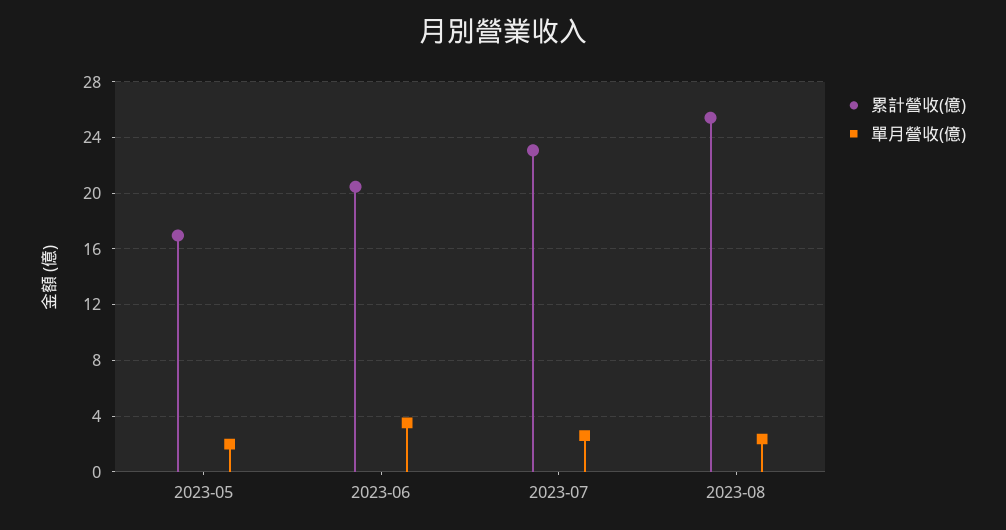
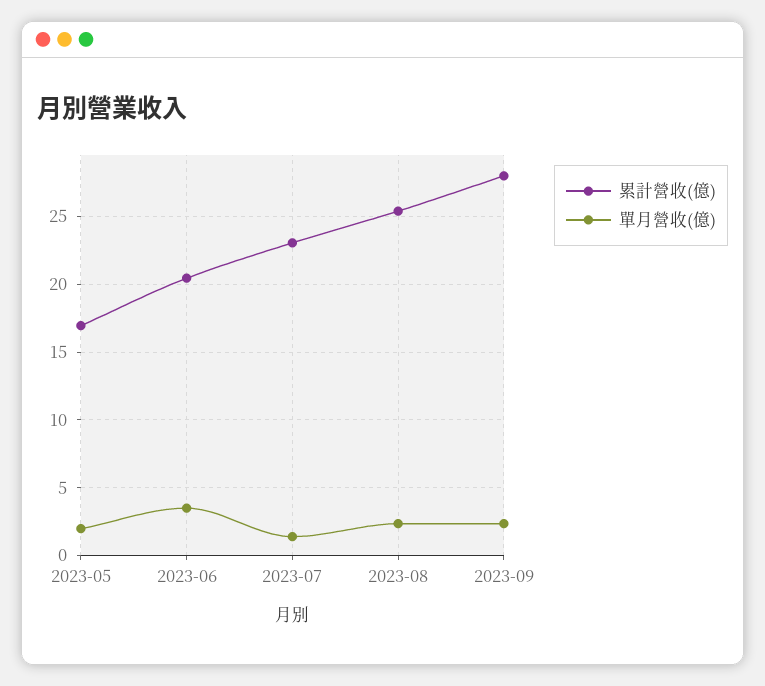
單月營收(億), 2023-07: 2.5 -> 1.5
累計營收(億), 2023-09: none -> 28
單月營收(億), 2023-09: none -> 2.5

